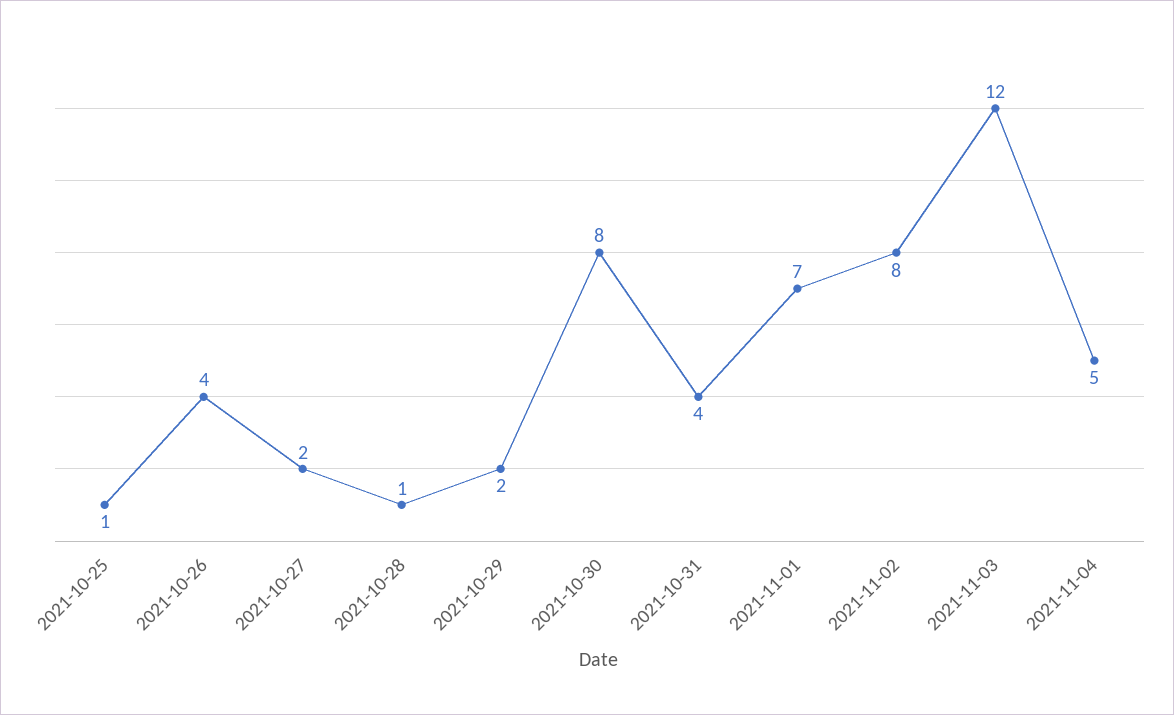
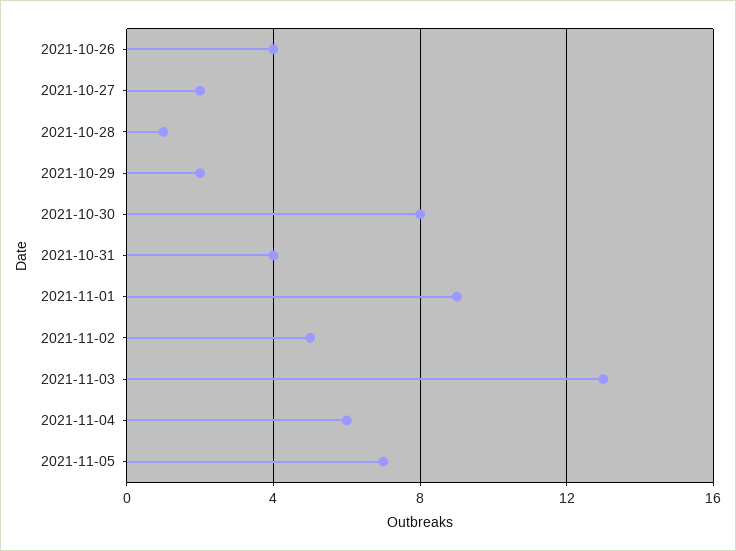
2021-10-25: 1 -> none
2021-11-01: 7 -> 9
2021-11-02: 8 -> 5
2021-11-03: 12 -> 13
2021-11-04: 5 -> 6
2021-11-05: none -> 7

